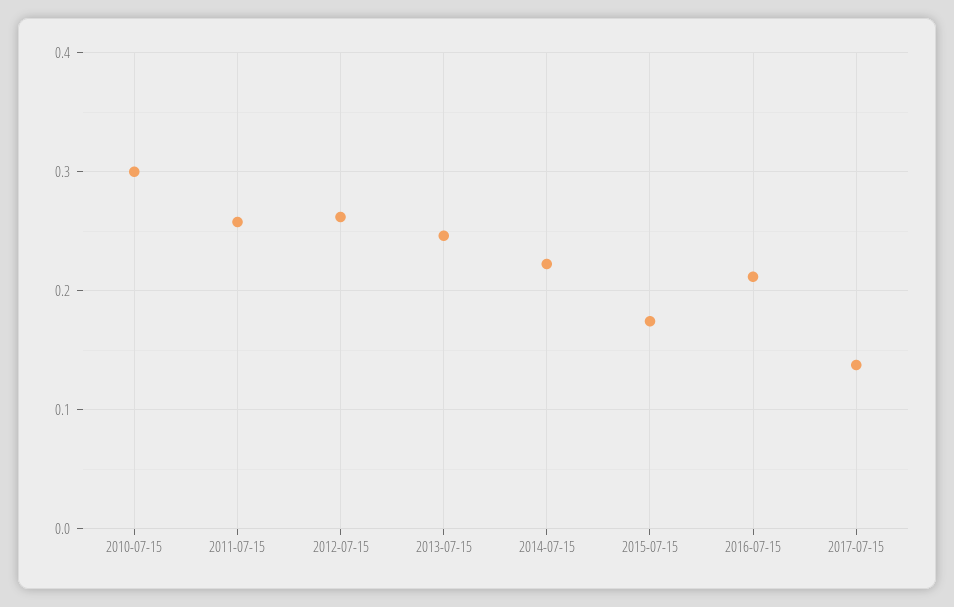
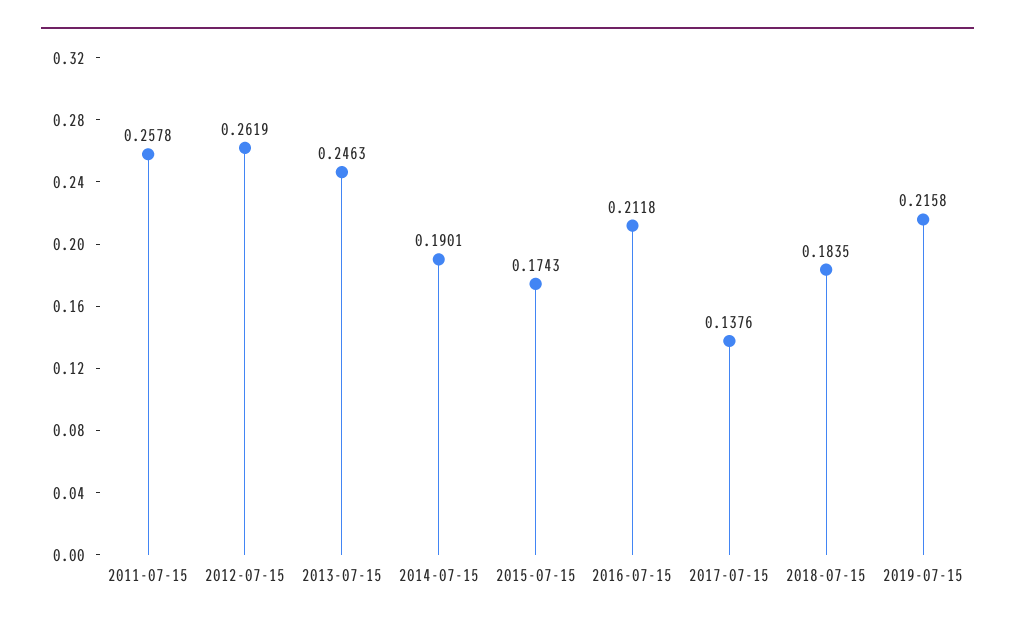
2010-07-15: 0.3 -> none
2014-07-15: 0.22 -> 0.1901
2018-07-15: none -> 0.1835
2019-07-15: none -> 0.2158

